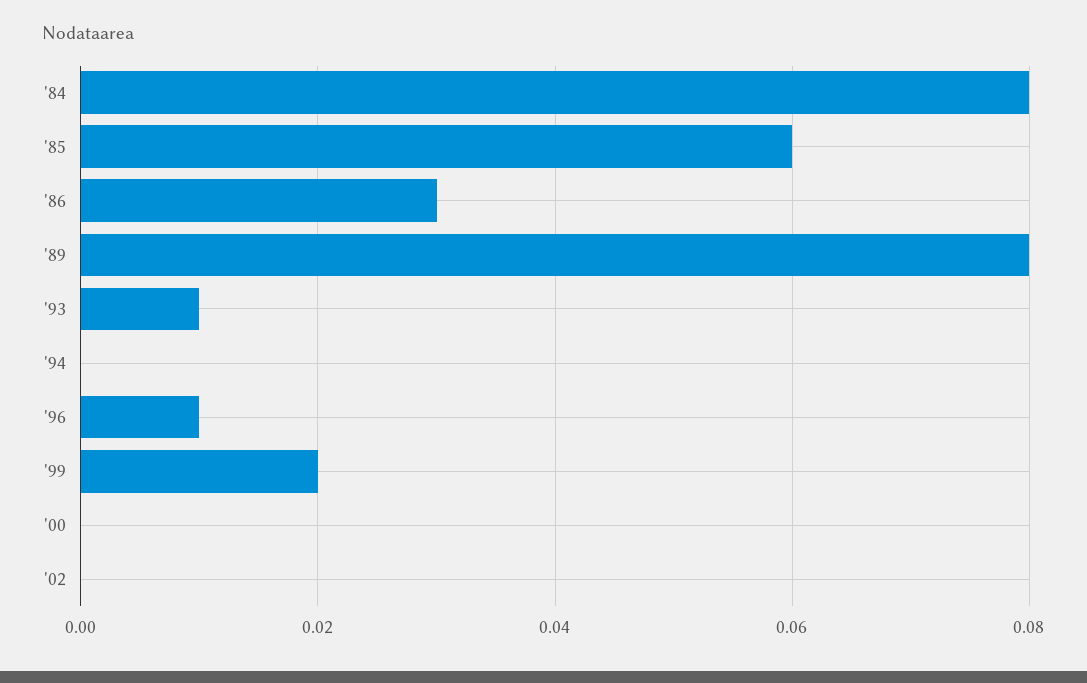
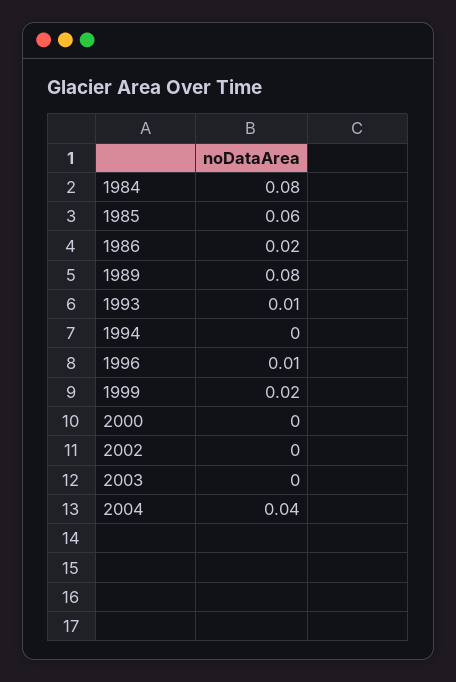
'86: 0.03 -> 0.02
2003: none -> 0
2004: none -> 0.04

